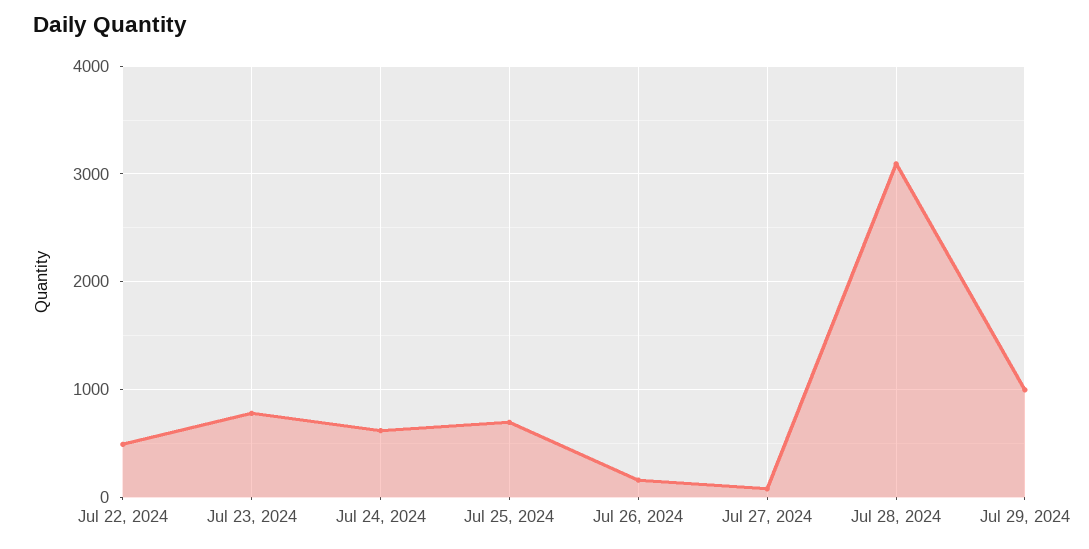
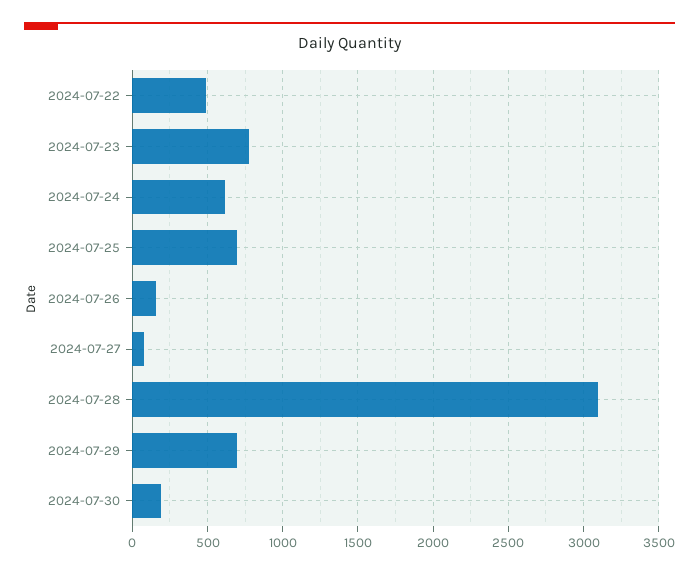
Jul 29, 2024: 1000 -> 700
2024-07-30: none -> 200

